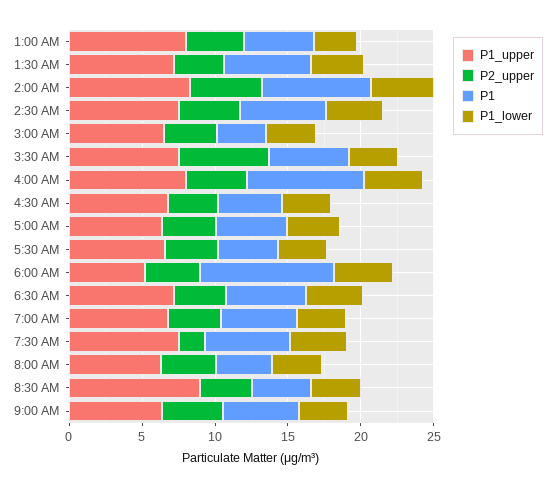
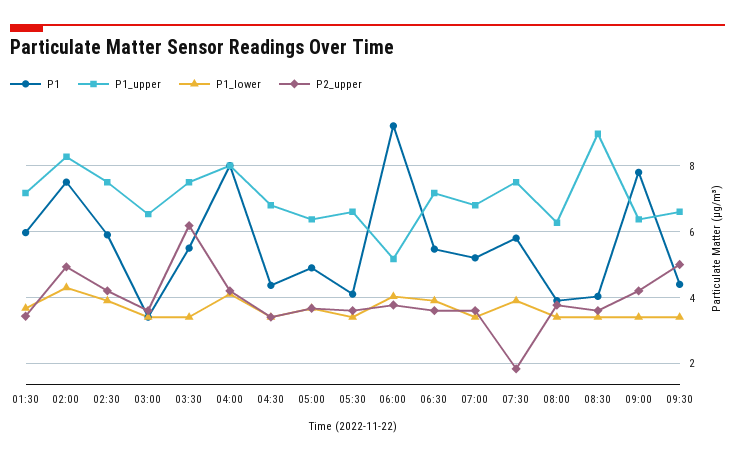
P1_upper, 1:00 AM: 8 -> none
P2_upper, 1:00 AM: 4 -> none
P1, 1:00 AM: 5 -> none
P1_lower, 1:00 AM: 3 -> none
P1, 9:00 AM: 5 -> 7.8
P1, 09:30: none -> 4.4
P1_upper, 09:30: none -> 6.6
P1_lower, 09:30: none -> 3.4
P2_upper, 09:30: none -> 5

